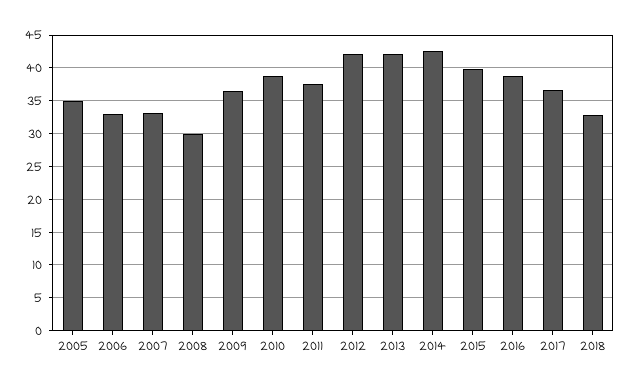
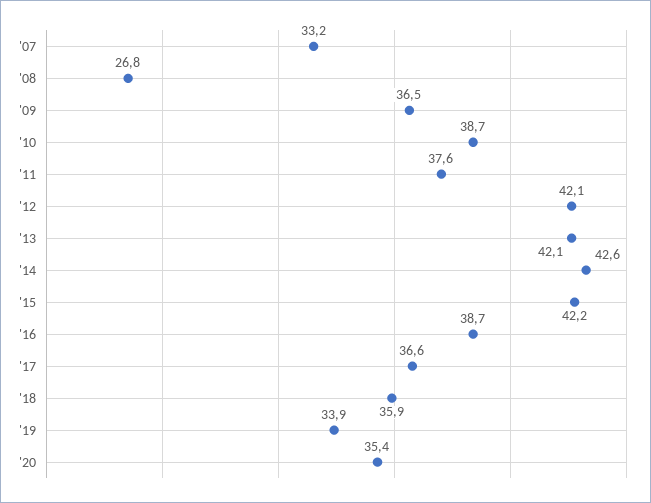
2005: 35 -> none
2006: 33 -> none
2008: 30 -> 26.8
2015: 40 -> 42.2
2018: 33 -> 35.9
'19: none -> 33.9
'20: none -> 35.4

